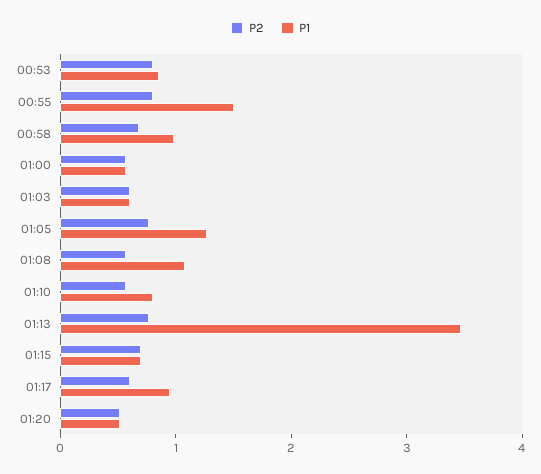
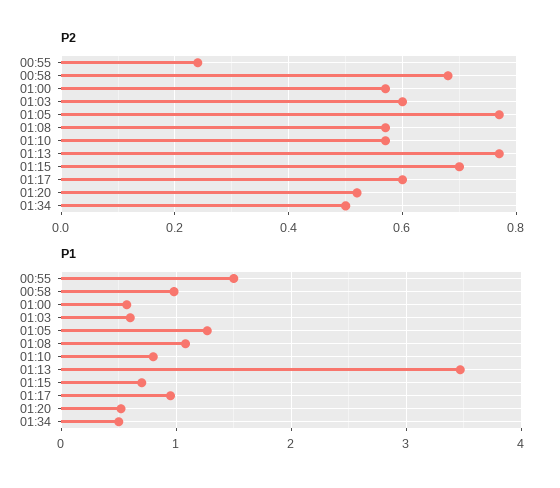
P2, 00:53: 0.8 -> none
P1, 00:53: 0.8 -> none
P2, 00:55: 0.8 -> 0.25
P2, 01:34: none -> 0.5
P1, 01:34: none -> 0.5

